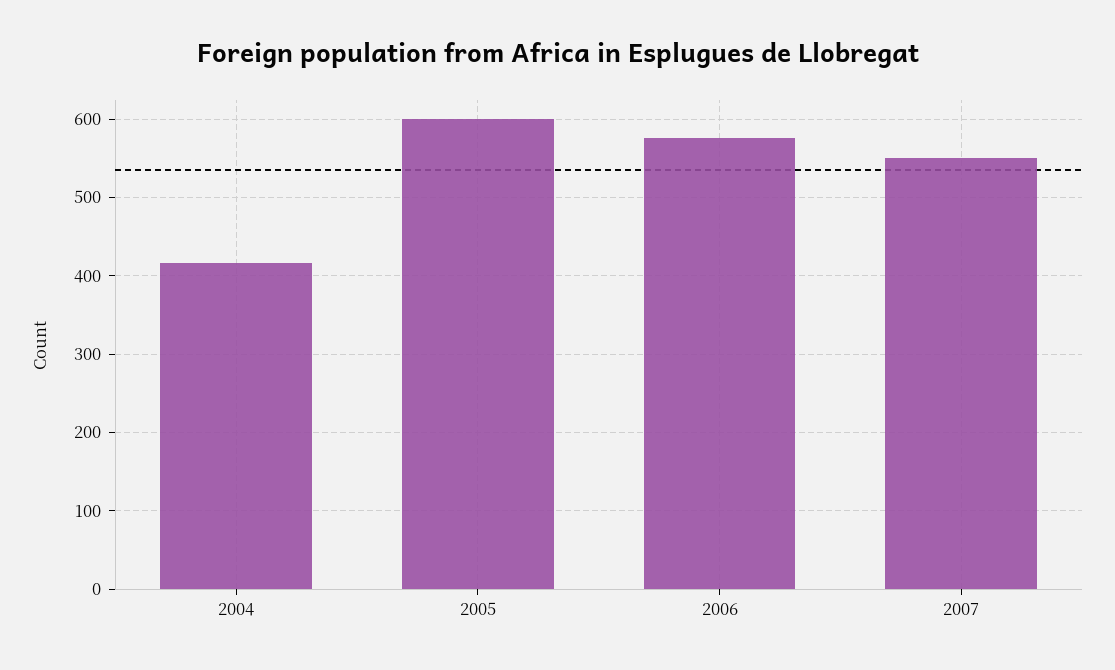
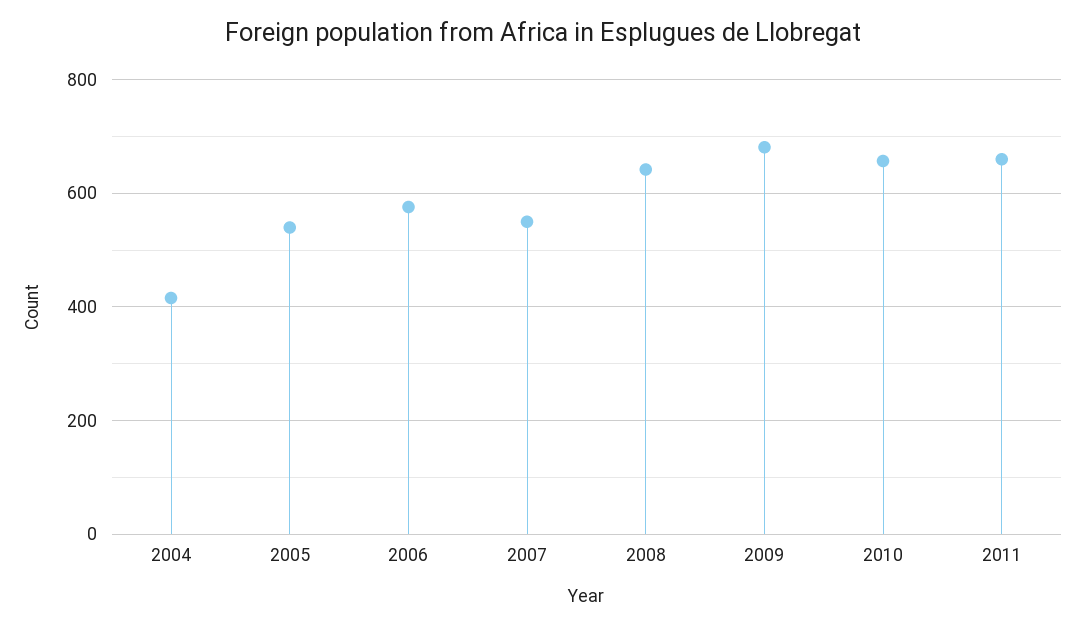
2005: 600 -> 540
2008: none -> 640
2009: none -> 680
2010: none -> 660
2011: none -> 660

